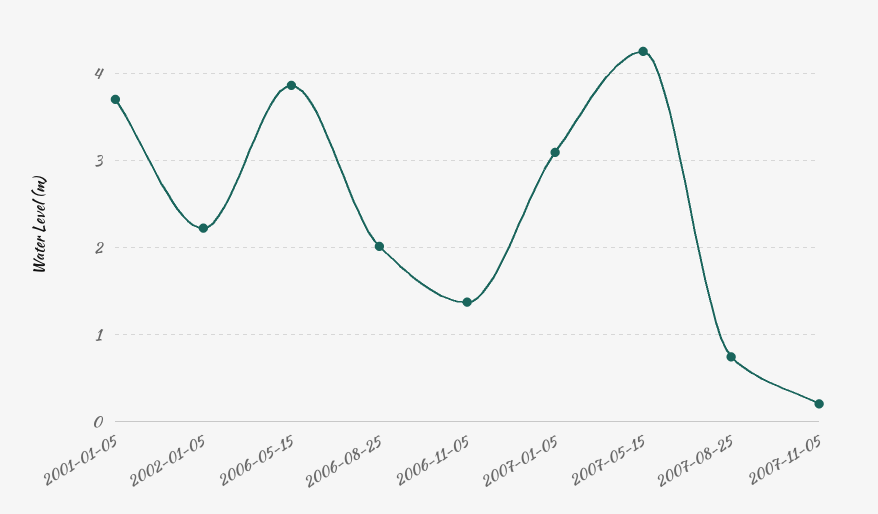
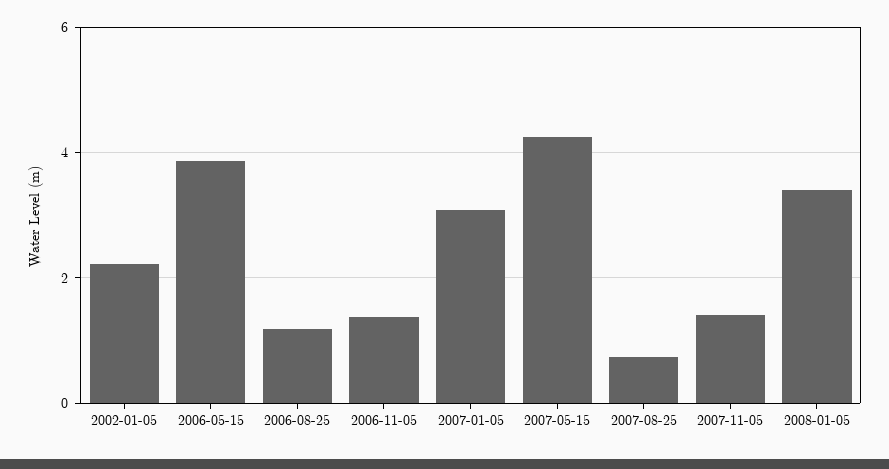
2001-01-05: 3.7 -> none
2006-08-25: 2 -> 1.2
2007-11-05: 0.2 -> 1.4
2008-01-05: none -> 3.4

